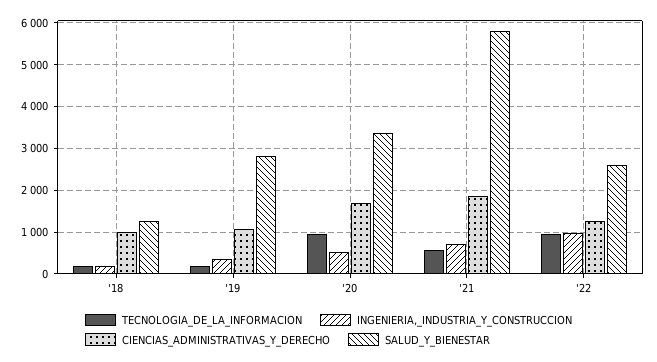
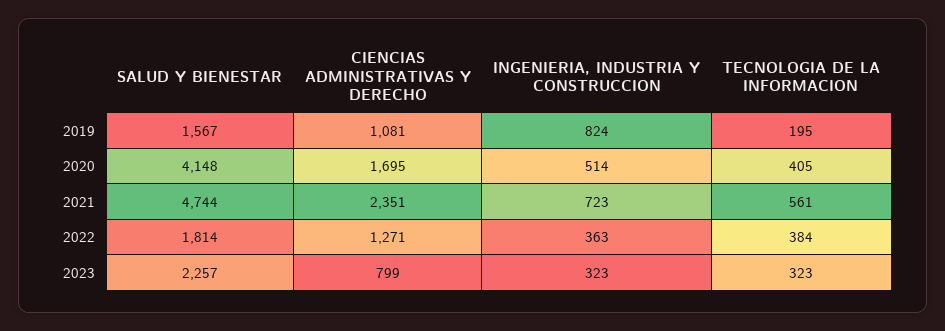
TECNOLOGIA_DE_LA_INFORMACION, '18: 200 -> none
INGENIERIA,_INDUSTRIA_Y_CONSTRUCCION, '18: 200 -> none
CIENCIAS_ADMINISTRATIVAS_Y_DERECHO, '18: 1000 -> none
SALUD_Y_BIENESTAR, '18: 1200 -> none
INGENIERIA,_INDUSTRIA_Y_CONSTRUCCION, '19: 400 -> 824
SALUD_Y_BIENESTAR, '19: 2800 -> 1567
TECNOLOGIA_DE_LA_INFORMACION, '20: 1000 -> 405
SALUD_Y_BIENESTAR, '20: 3400 -> 4148
CIENCIAS_ADMINISTRATIVAS_Y_DERECHO, '21: 1800 -> 2351
SALUD_Y_BIENESTAR, '21: 5800 -> 4744
TECNOLOGIA_DE_LA_INFORMACION, '22: 1000 -> 384
INGENIERIA,_INDUSTRIA_Y_CONSTRUCCION, '22: 1000 -> 363
SALUD_Y_BIENESTAR, '22: 2600 -> 1814
SALUD_Y_BIENESTAR, 2023: none -> 2257
CIENCIAS_ADMINISTRATIVAS_Y_DERECHO, 2023: none -> 799
INGENIERIA,_INDUSTRIA_Y_CONSTRUCCION, 2023: none -> 323
TECNOLOGIA_DE_LA_INFORMACION, 2023: none -> 323

